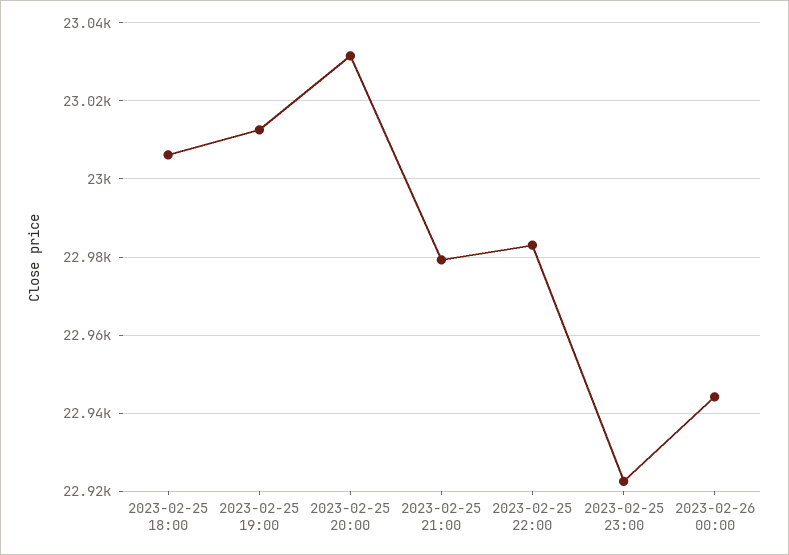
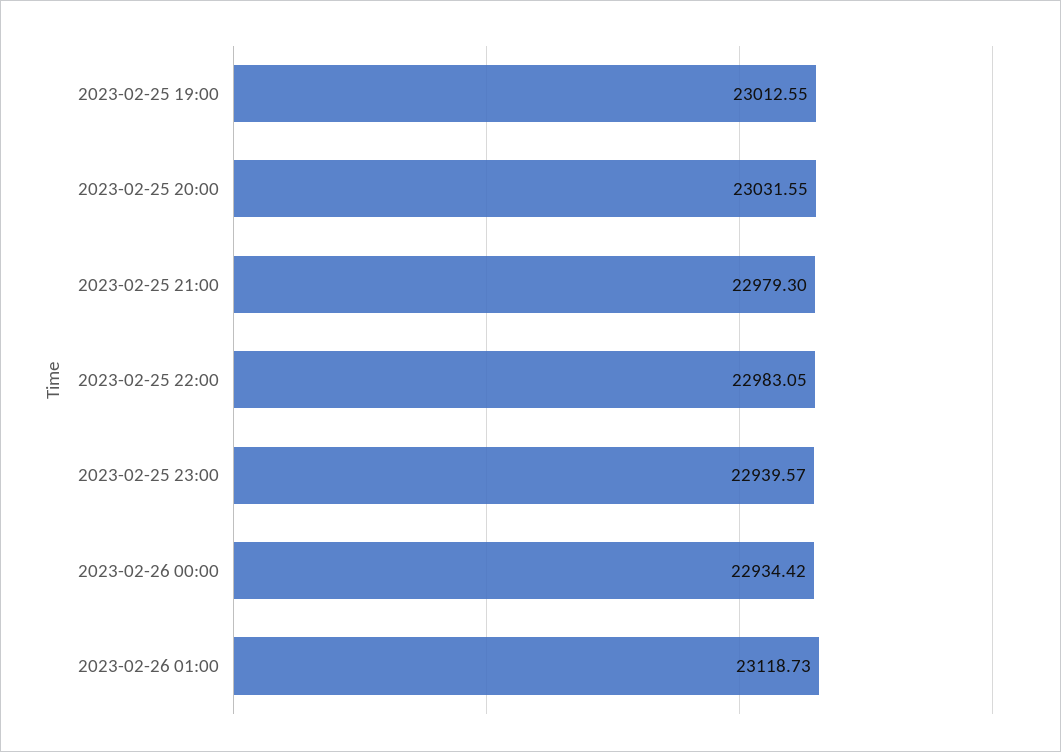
2023-02-25 18:00: 23006 -> none
2023-02-25 23:00: 22922 -> 22939.57
2023-02-26 00:00: 22944 -> 22934.42
2023-02-26 01:00: none -> 23118.73

